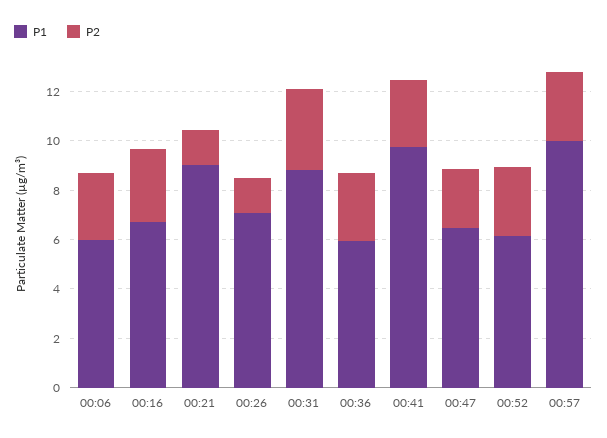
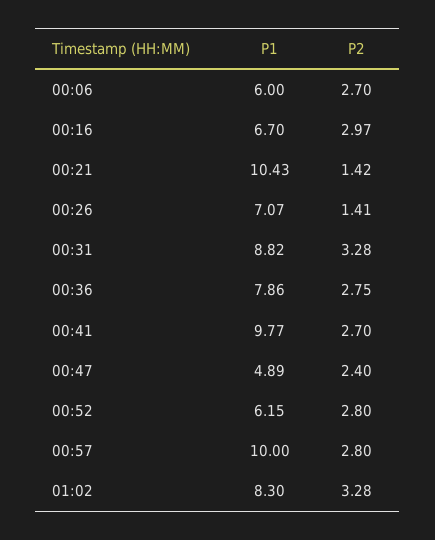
P1, 00:21: 9 -> 10.43
P1, 00:36: 6 -> 7.86
P1, 00:47: 6.5 -> 4.89
P1, 01:02: none -> 8.3
P2, 01:02: none -> 3.28

